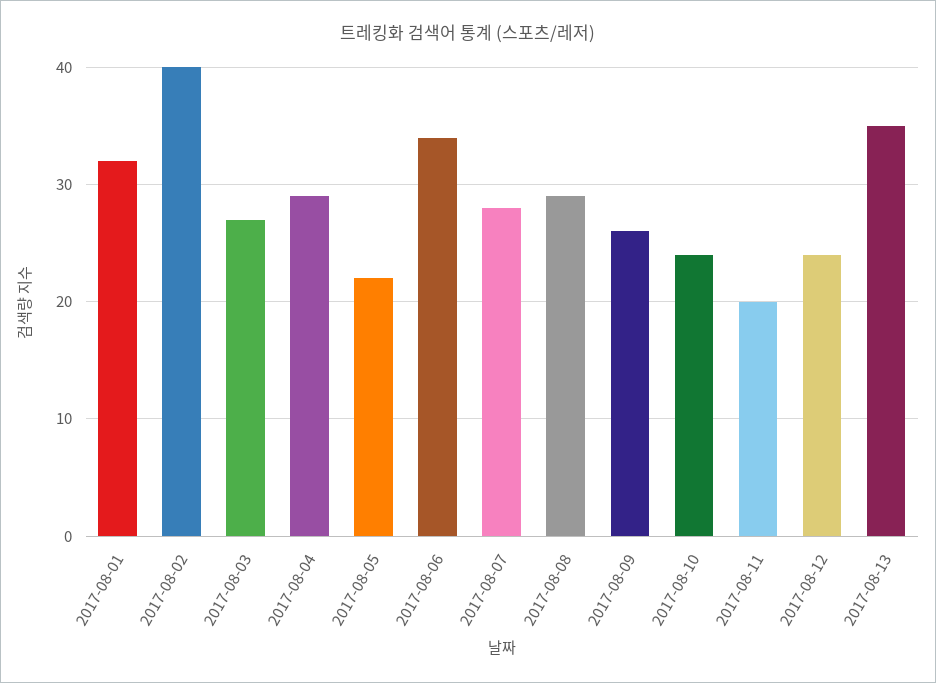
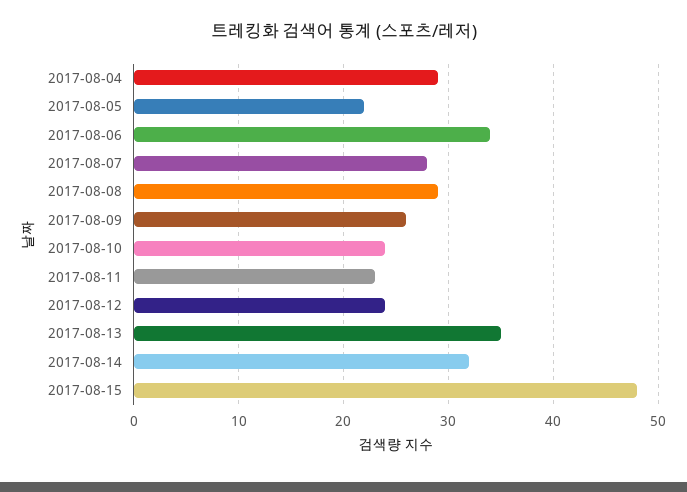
2017-08-01: 32 -> none
2017-08-02: 40 -> none
2017-08-03: 27 -> none
2017-08-11: 20 -> 23
2017-08-14: none -> 32
2017-08-15: none -> 48

